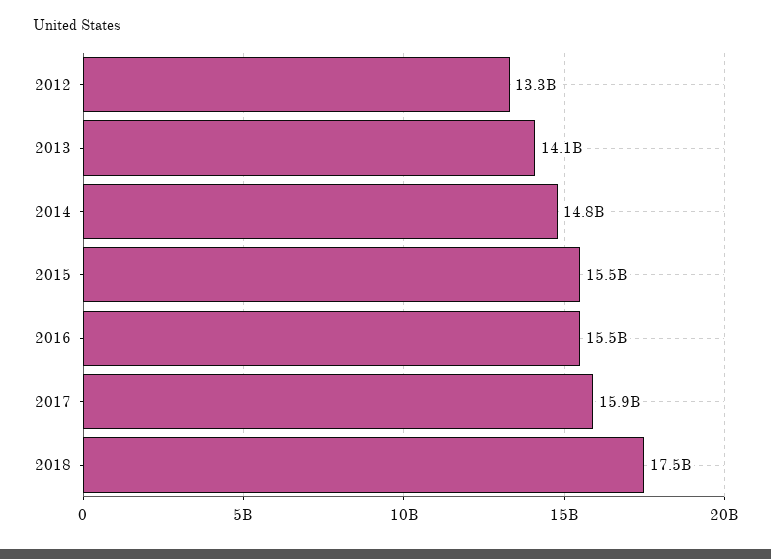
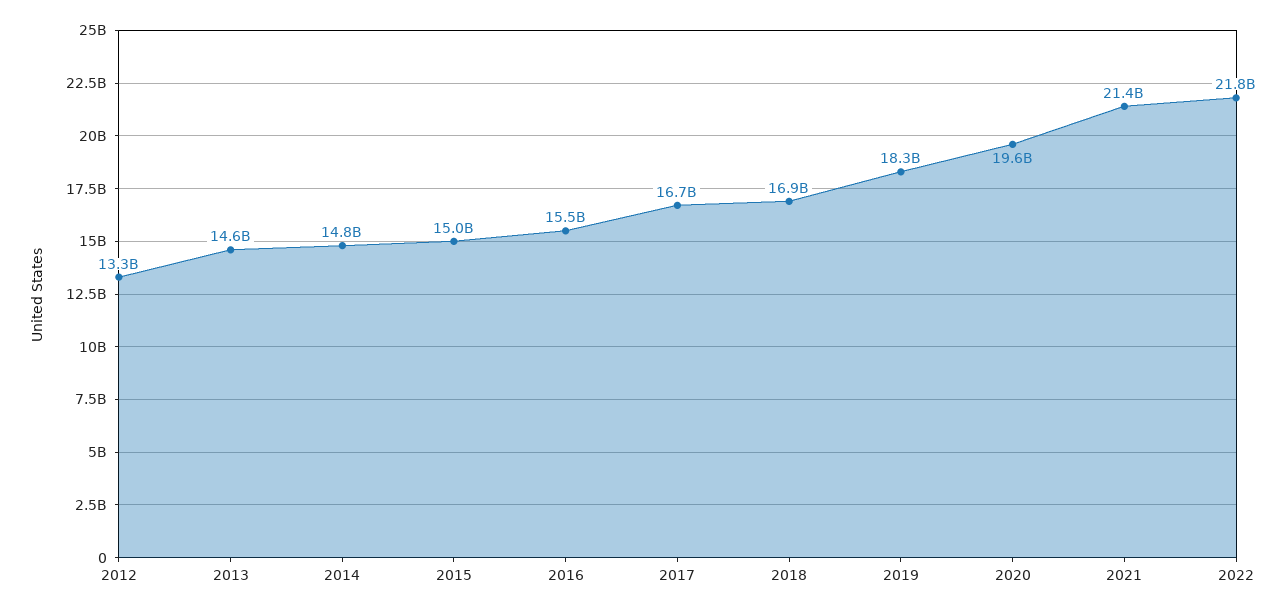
2013: 14100000000 -> 14600000000
2015: 15500000000 -> 15000000000
2017: 15900000000 -> 16700000000
2018: 17500000000 -> 16900000000
2019: none -> 18300000000
2020: none -> 19600000000
2021: none -> 21400000000
2022: none -> 21800000000

